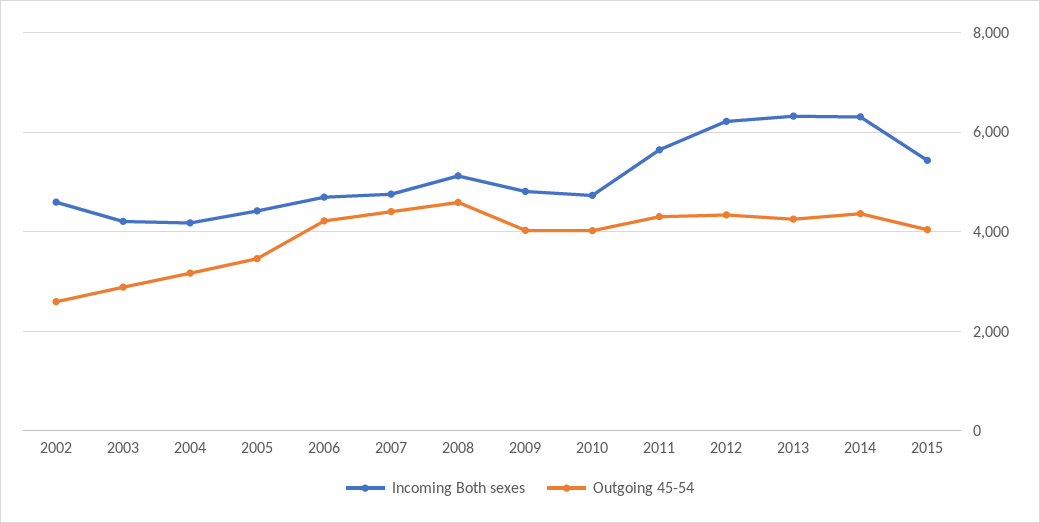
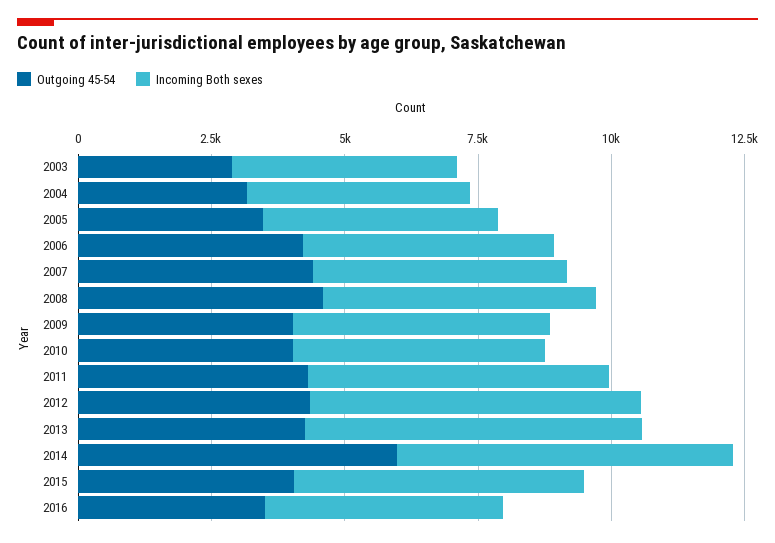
Incoming Both sexes, 2002: 4600 -> none
Outgoing 45-54, 2002: 2600 -> none
Outgoing 45-54, 2014: 4400 -> 6000
Outgoing 45-54, 2016: none -> 3500
Incoming Both sexes, 2016: none -> 4500

